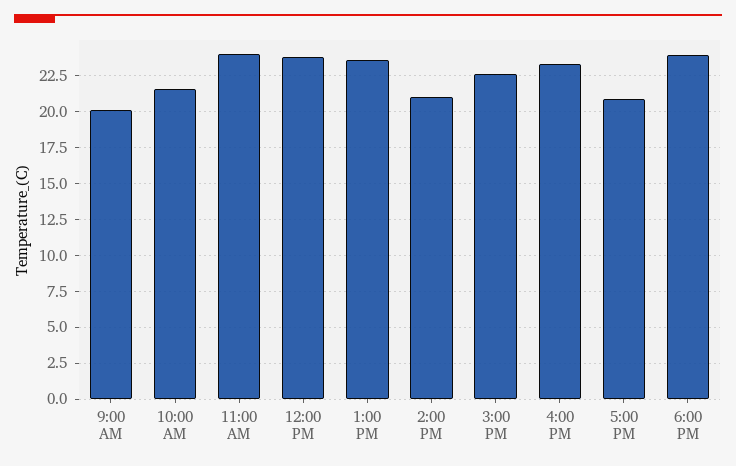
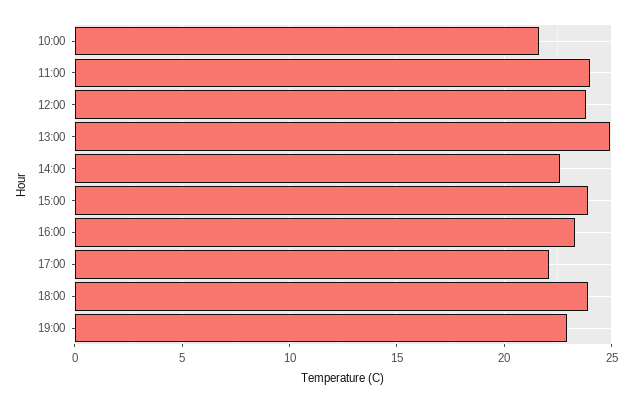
9:00 AM: 20 -> none
1:00 PM: 23.5 -> 25
2:00 PM: 21 -> 22.5
3:00 PM: 22.5 -> 24
5:00 PM: 21 -> 22
19:00: none -> 23

